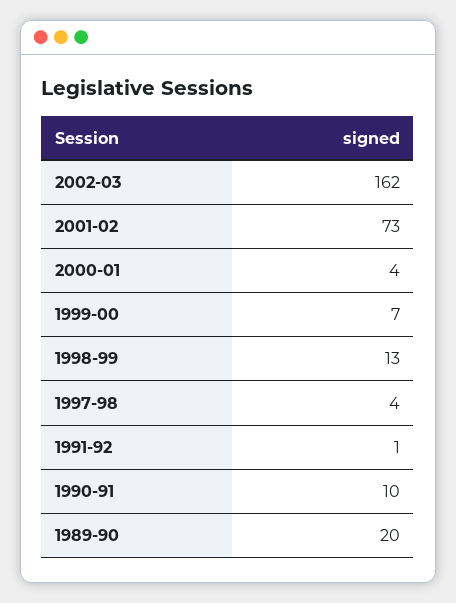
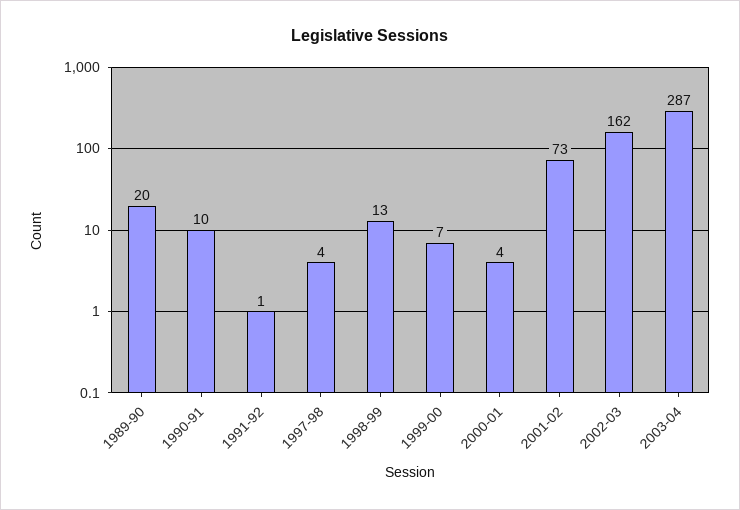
2003-04: none -> 287

